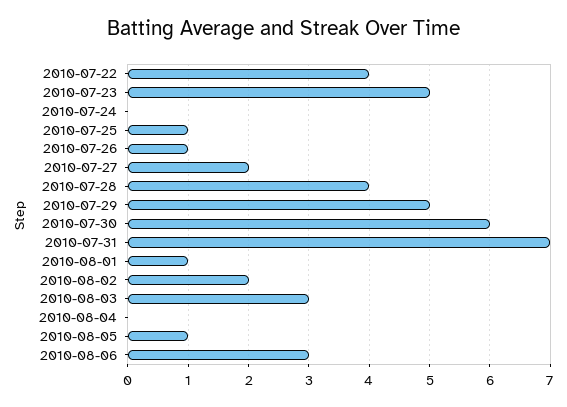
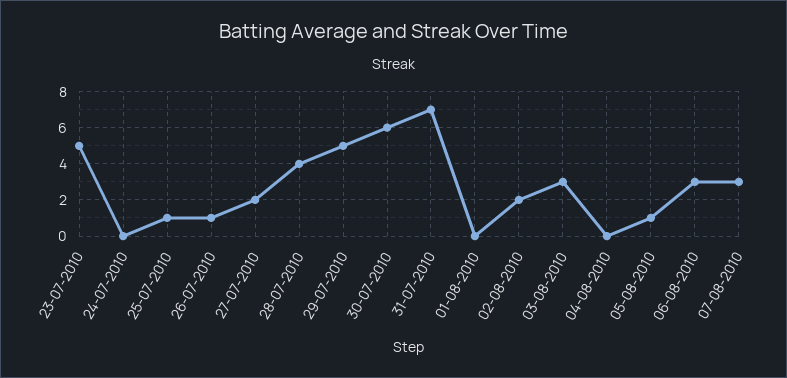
2010-07-22: 4 -> none
2010-08-01: 1 -> 0
07-08-2010: none -> 3

